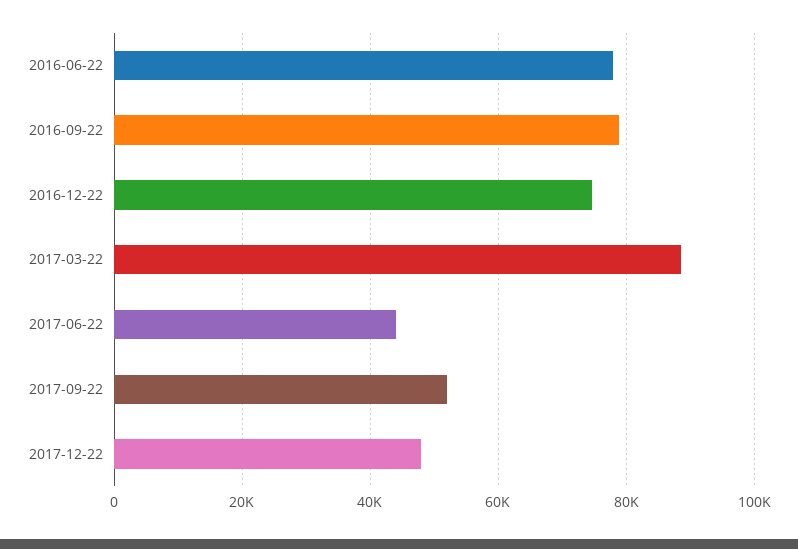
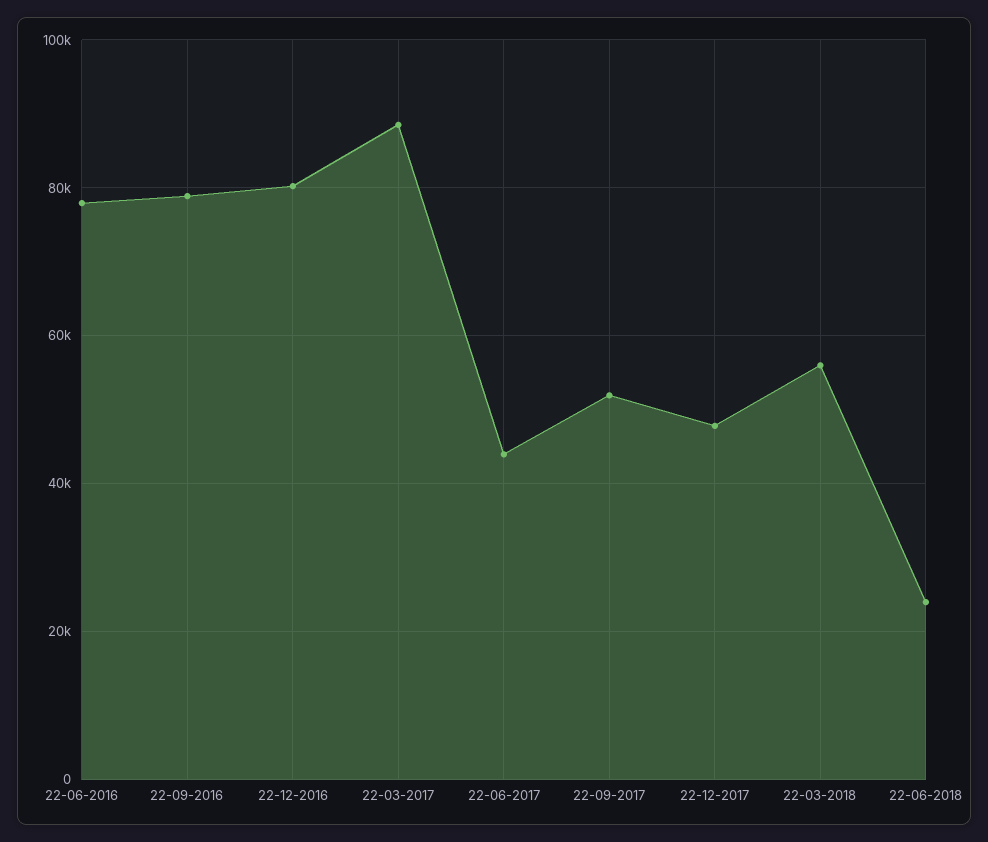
2016-12-22: 74000 -> 80000
22-03-2018: none -> 56000
22-06-2018: none -> 24000

